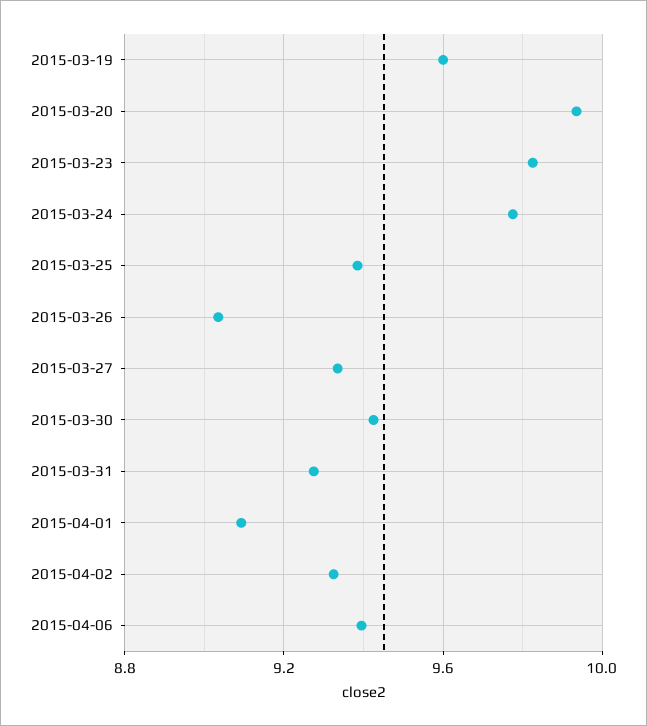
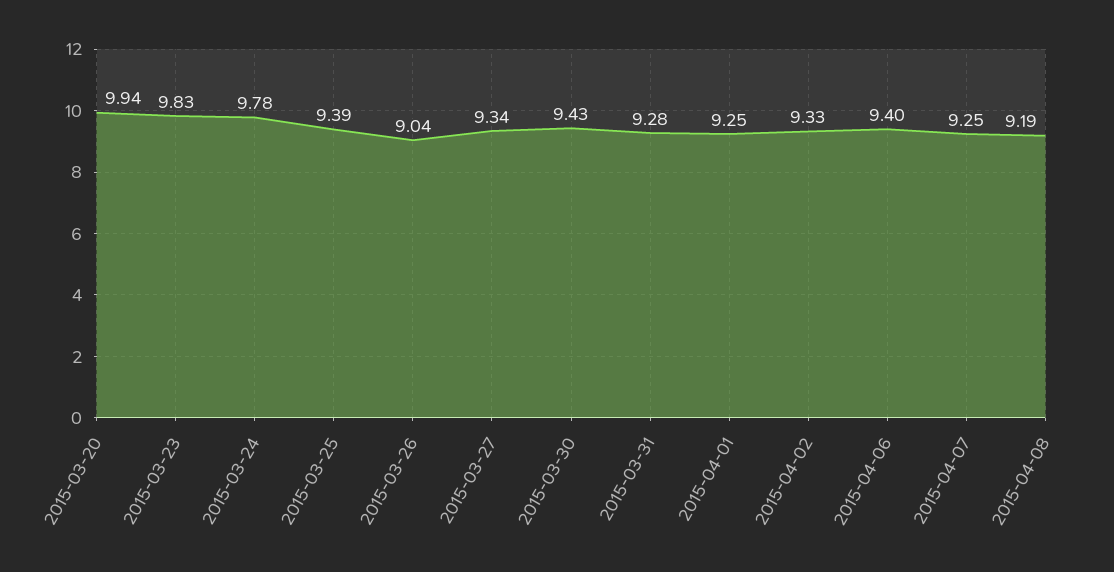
2015-03-19: 9.6 -> none
2015-04-01: 9.1 -> 9.25
2015-04-07: none -> 9.25
2015-04-08: none -> 9.19

